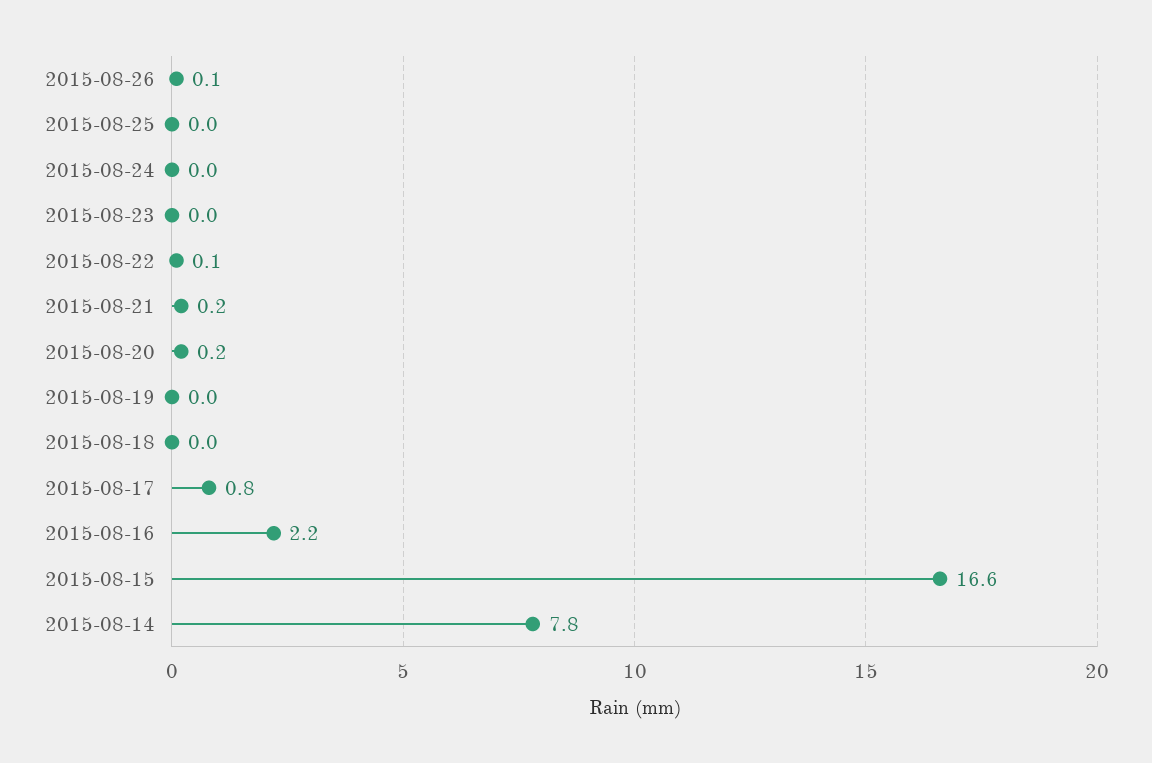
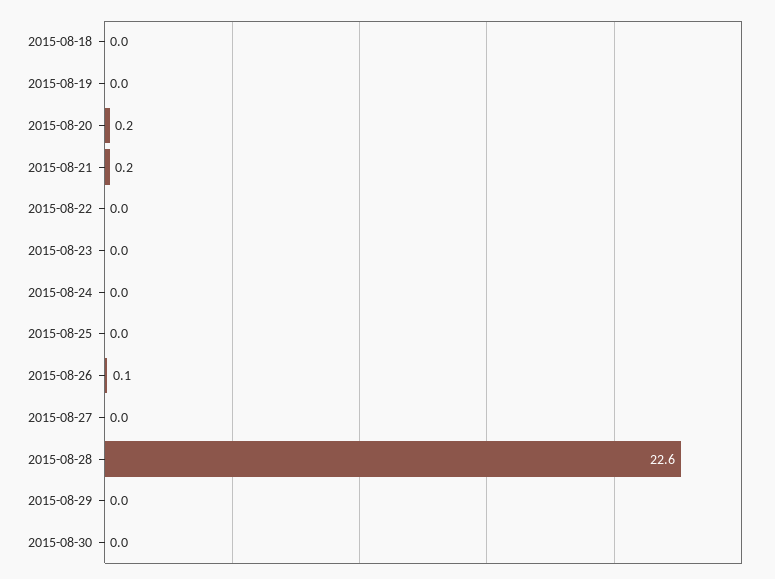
2015-08-22: 0.1 -> 0
2015-08-17: 0.8 -> none
2015-08-16: 2.2 -> none
2015-08-15: 16.6 -> none
2015-08-14: 7.8 -> none
2015-08-27: none -> 0
2015-08-28: none -> 22.6
2015-08-29: none -> 0
2015-08-30: none -> 0

